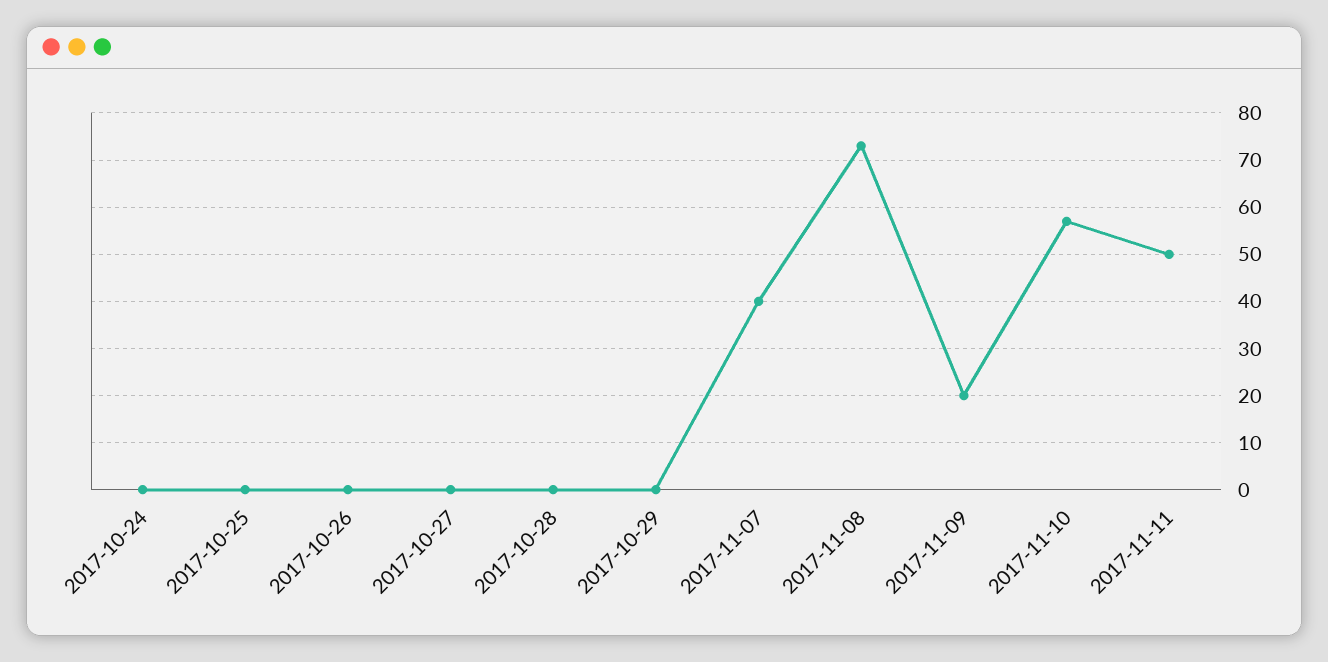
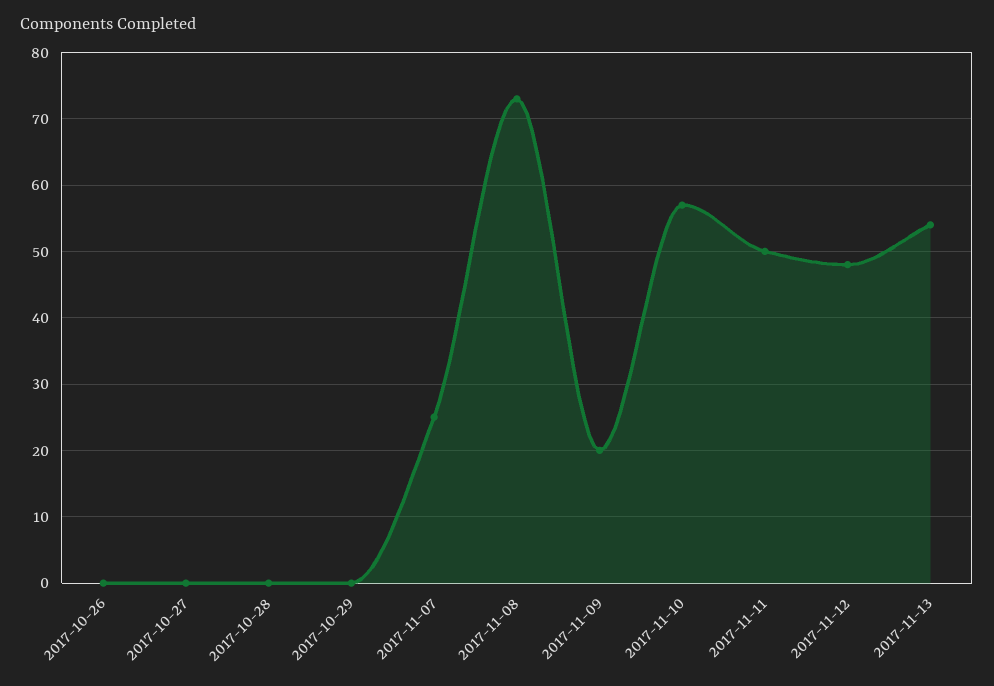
2017-10-24: 0 -> none
2017-10-25: 0 -> none
2017-11-07: 40 -> 25
2017-11-12: none -> 48
2017-11-13: none -> 54

